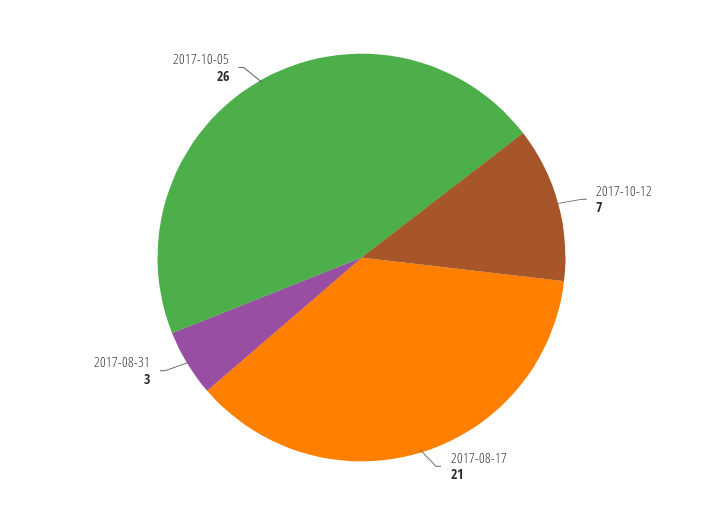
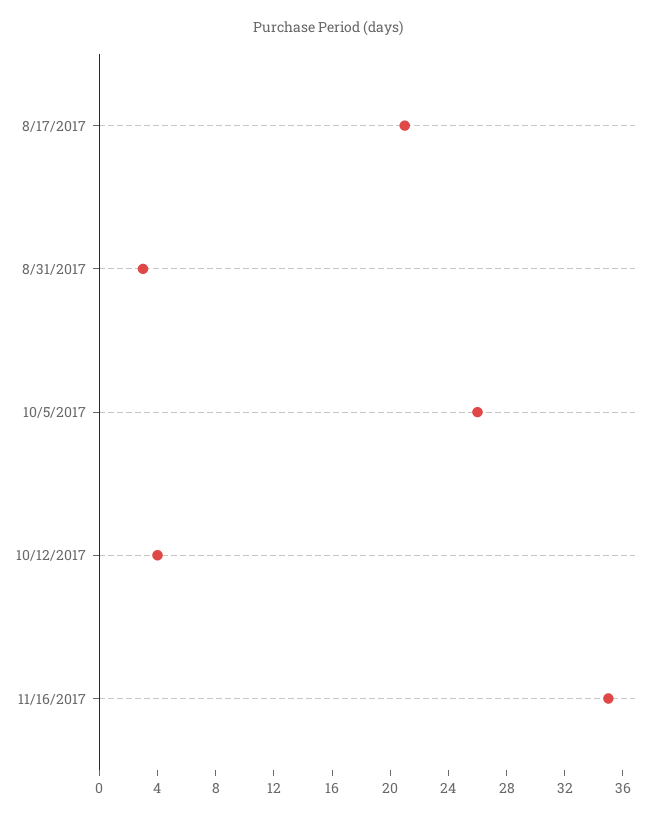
2017-10-12: 7 -> 4
11/16/2017: none -> 35

